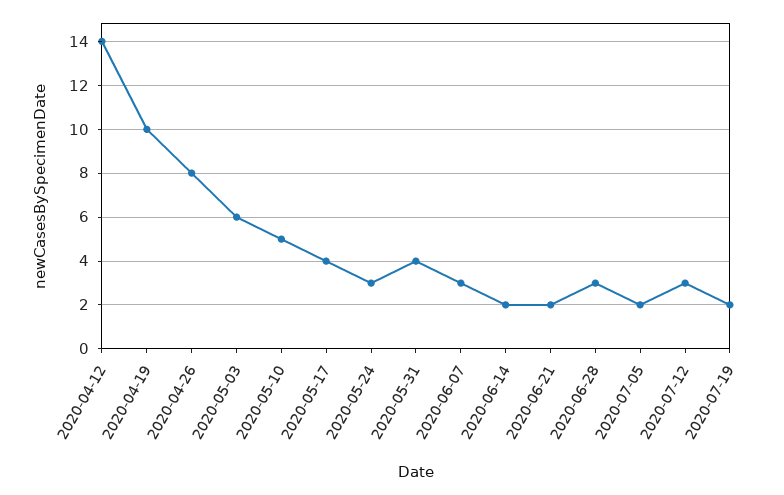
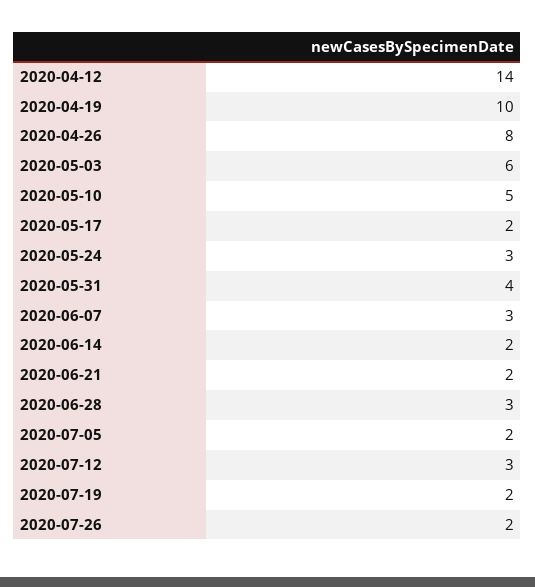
2020-05-17: 4 -> 2
2020-07-26: none -> 2

